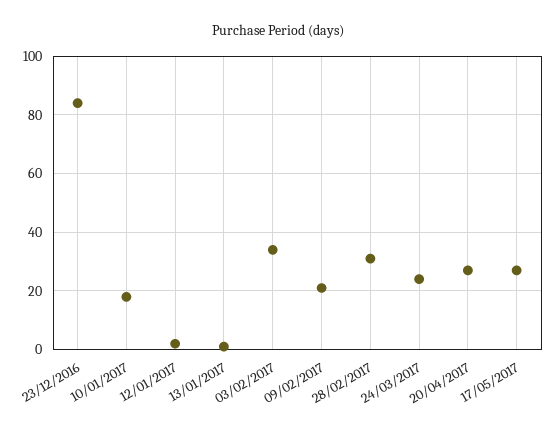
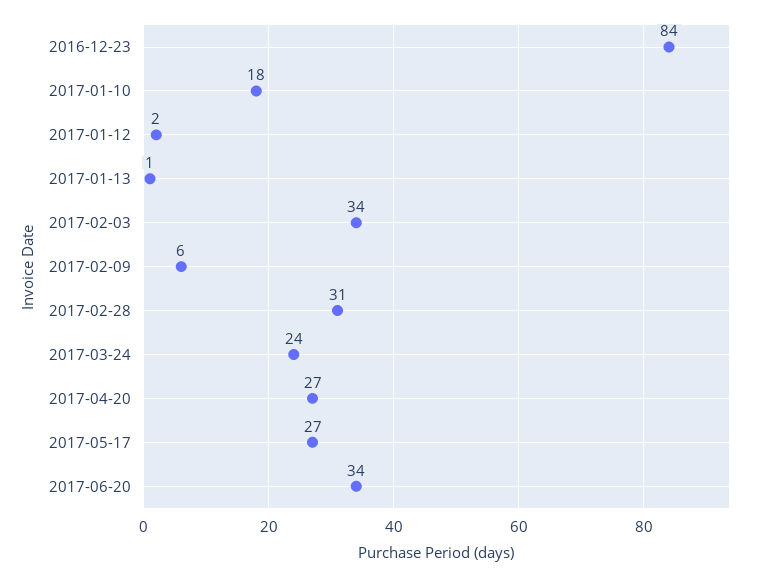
09/02/2017: 20 -> 6
2017-06-20: none -> 34

